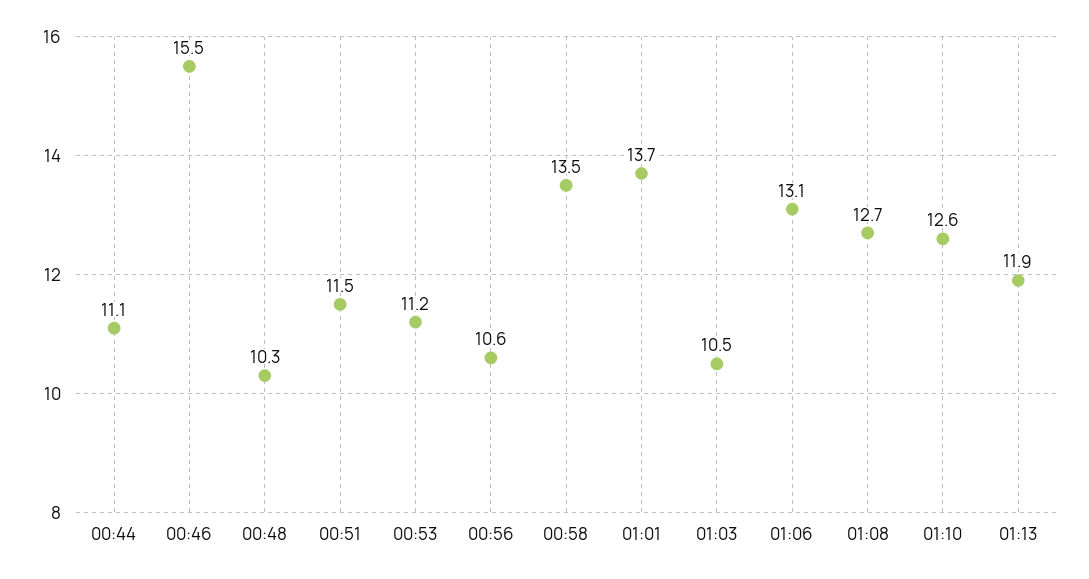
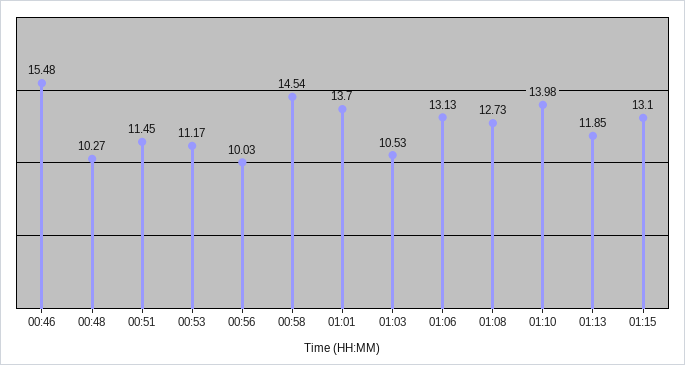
00:44: 11.1 -> none
00:56: 10.6 -> 10.03
00:58: 13.5 -> 14.54
01:10: 12.6 -> 13.98
01:15: none -> 13.1

